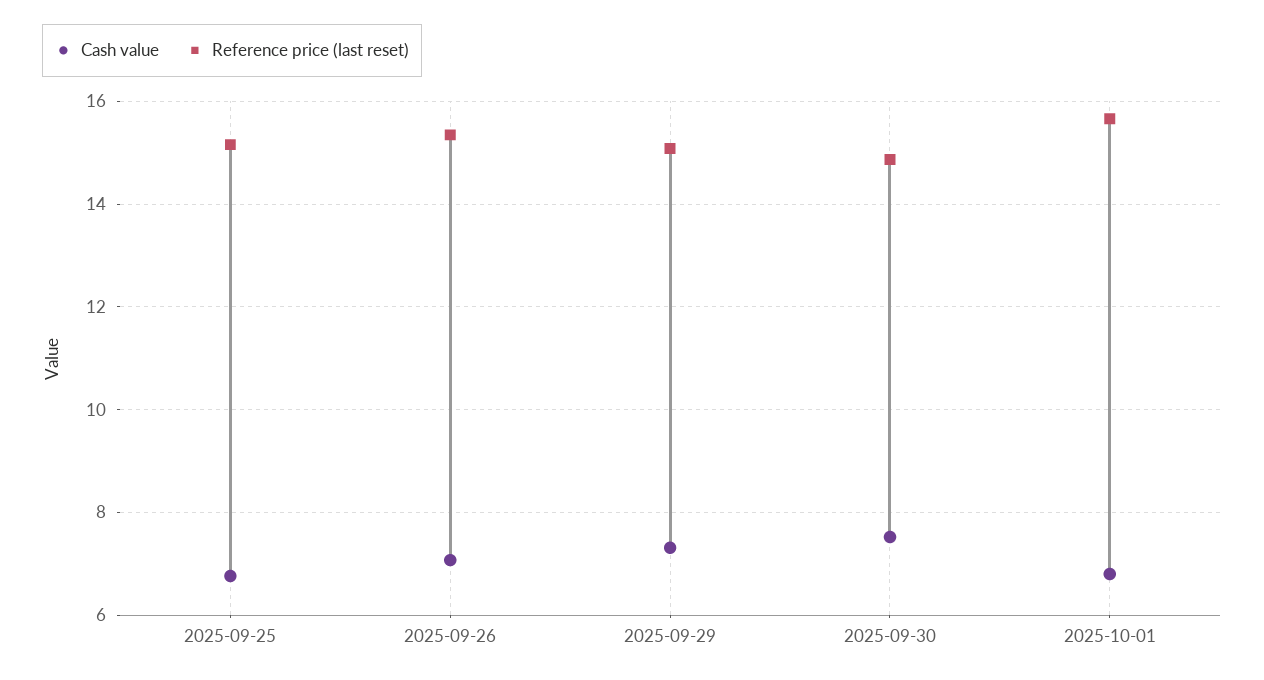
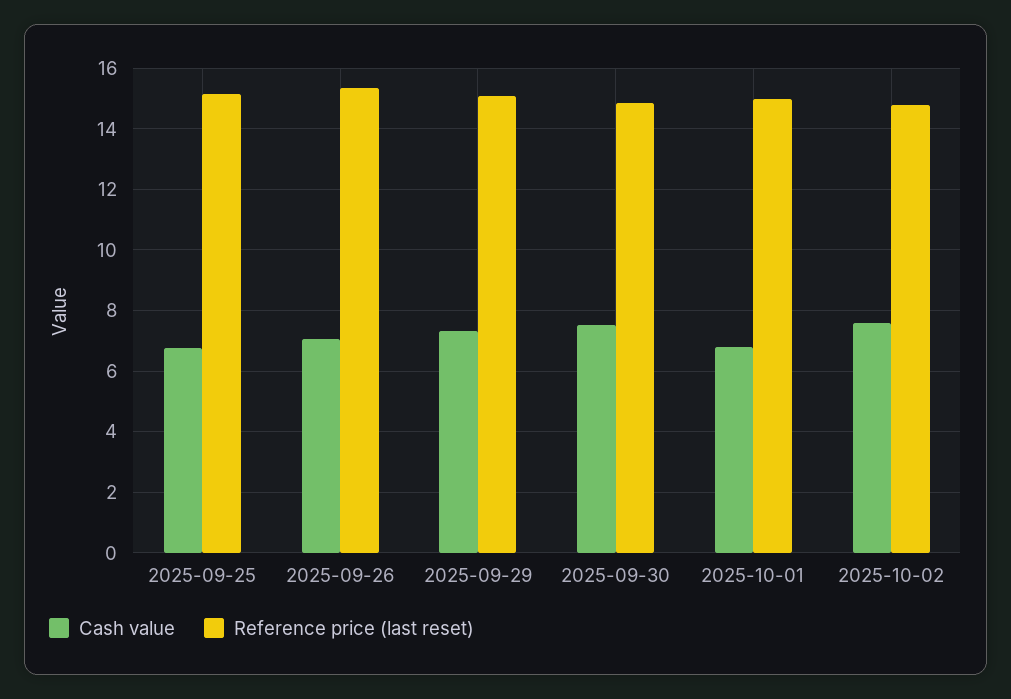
Reference price (last reset), 2025-10-01: 15.6 -> 15
Cash value, 2025-10-02: none -> 7.6
Reference price (last reset), 2025-10-02: none -> 14.8

